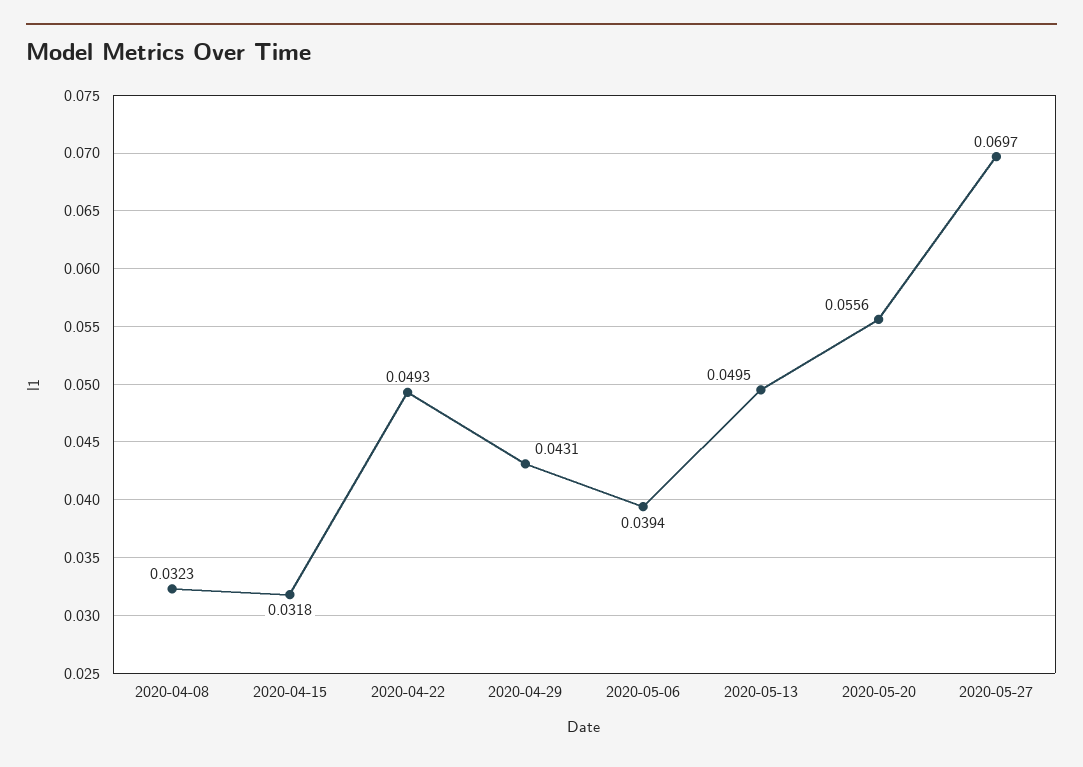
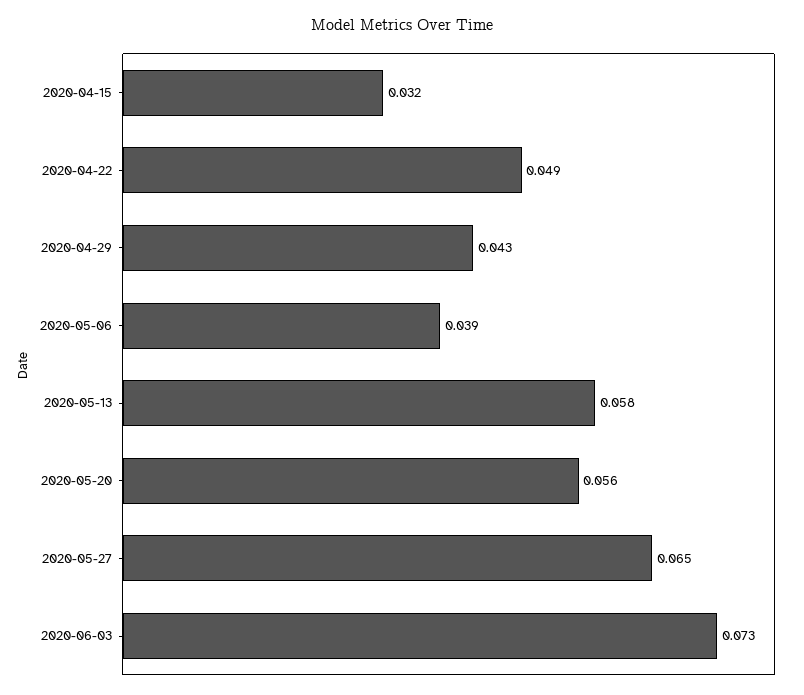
2020-04-08: 0.0323 -> none
2020-05-13: 0.0495 -> 0.058
2020-05-27: 0.0697 -> 0.065
2020-06-03: none -> 0.073

